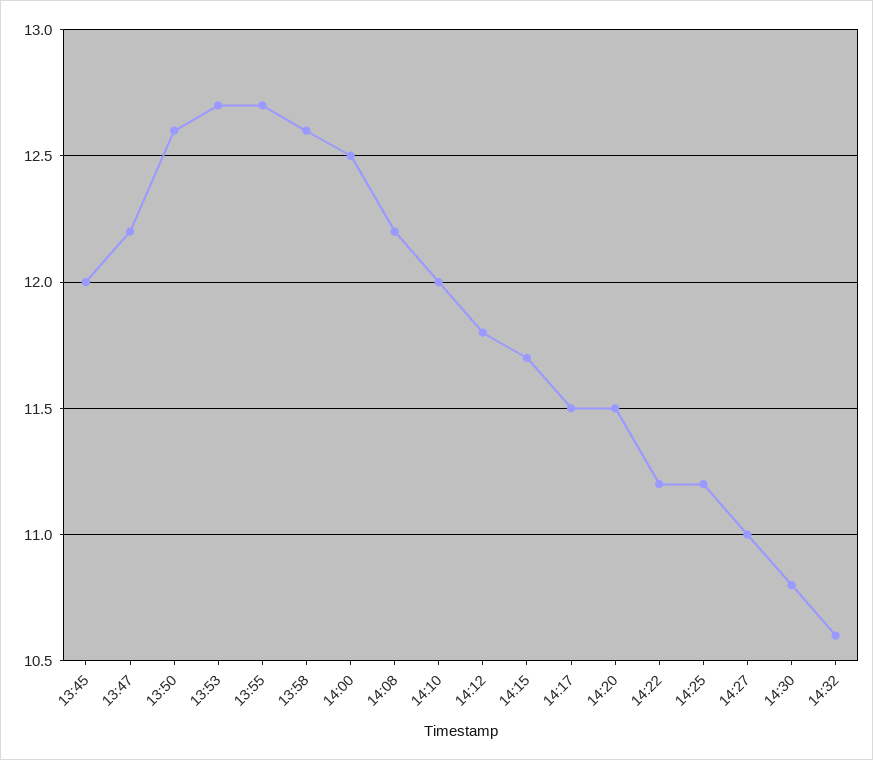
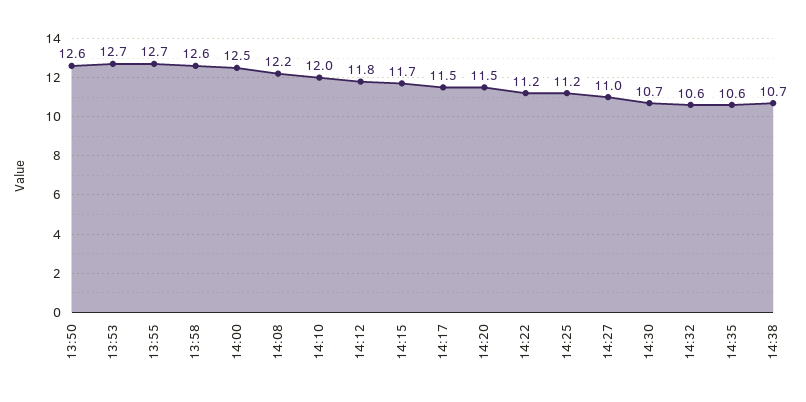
13:45: 12 -> none
13:47: 12.2 -> none
14:30: 10.8 -> 10.7
14:35: none -> 10.6
14:38: none -> 10.7

